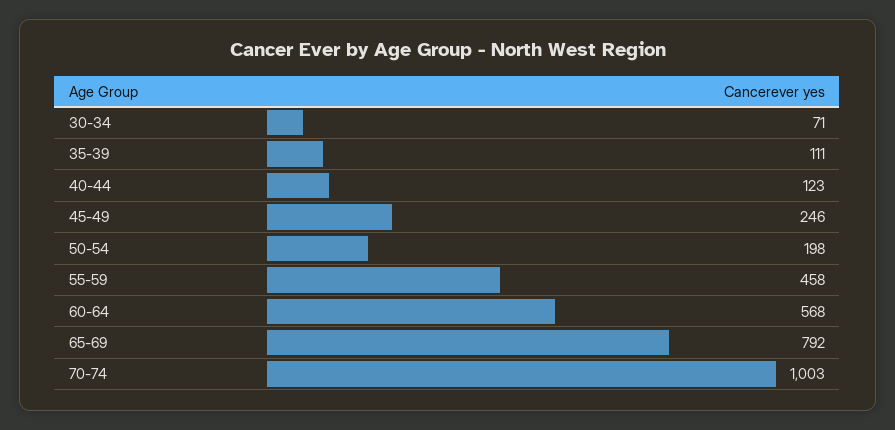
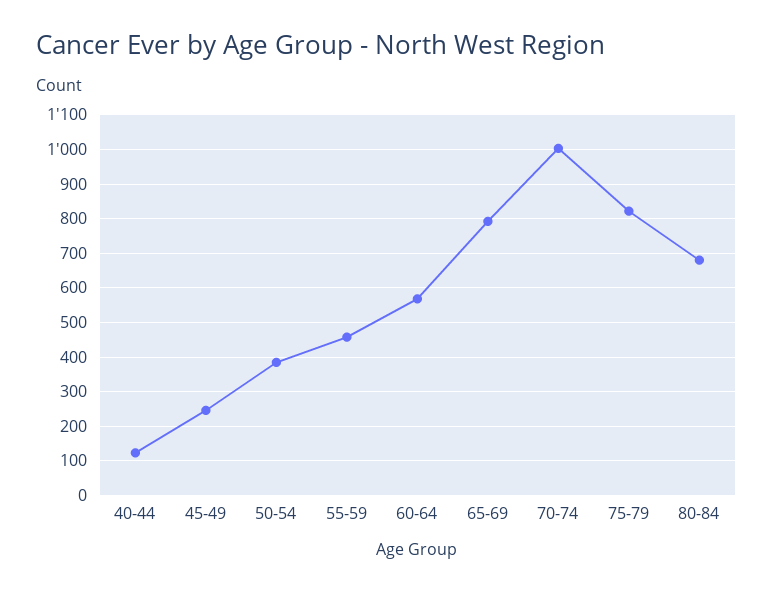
30-34: 71 -> none
35-39: 111 -> none
50-54: 198 -> 380
75-79: none -> 820
80-84: none -> 680

